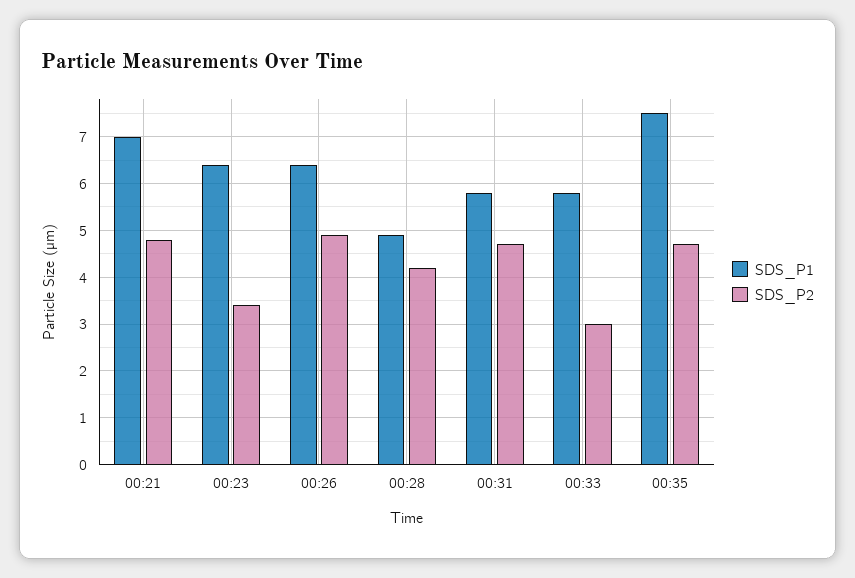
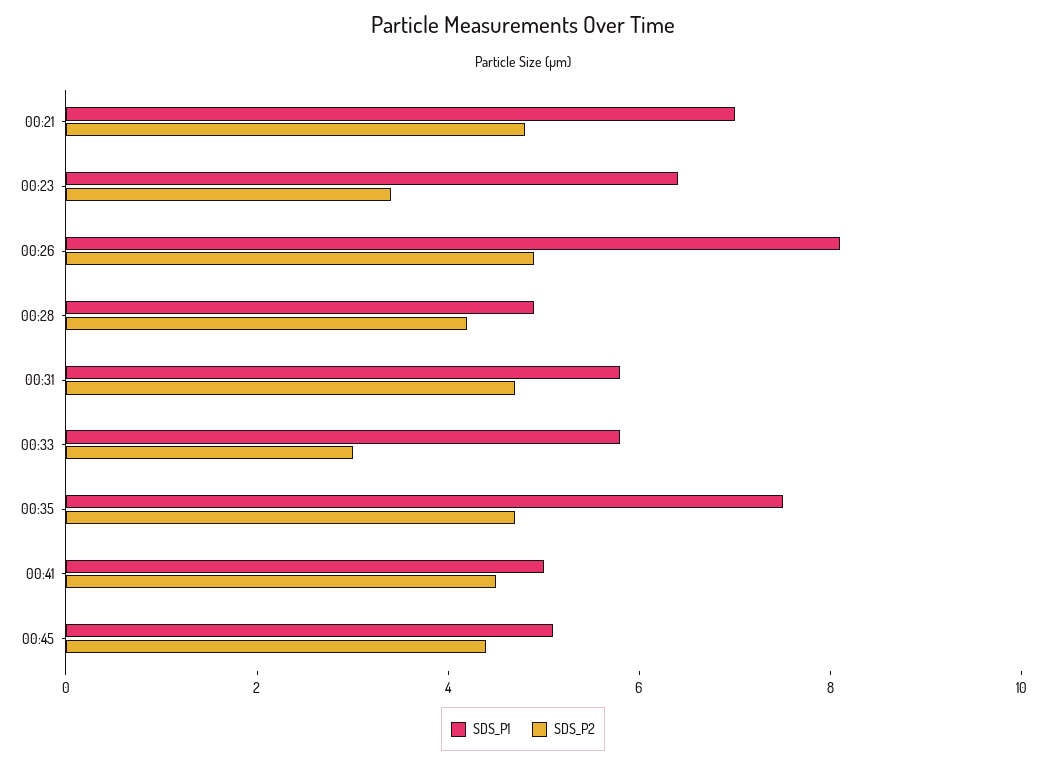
SDS_P1, 00:26: 6.5 -> 8
SDS_P1, 00:41: none -> 5
SDS_P2, 00:41: none -> 4.5
SDS_P1, 00:45: none -> 5
SDS_P2, 00:45: none -> 4.5

